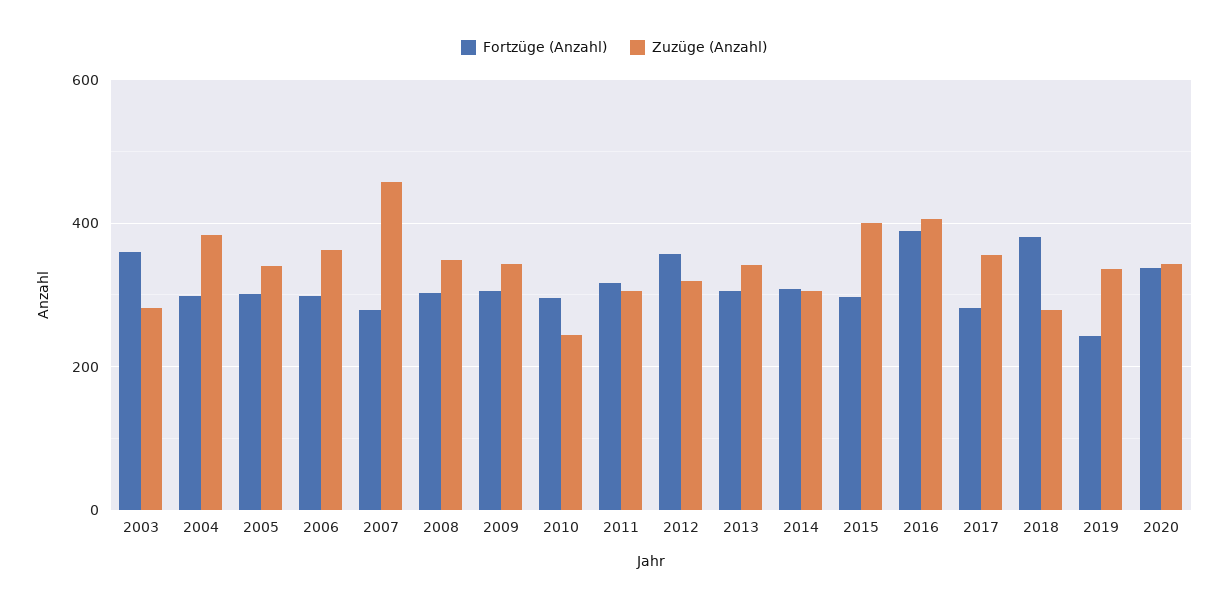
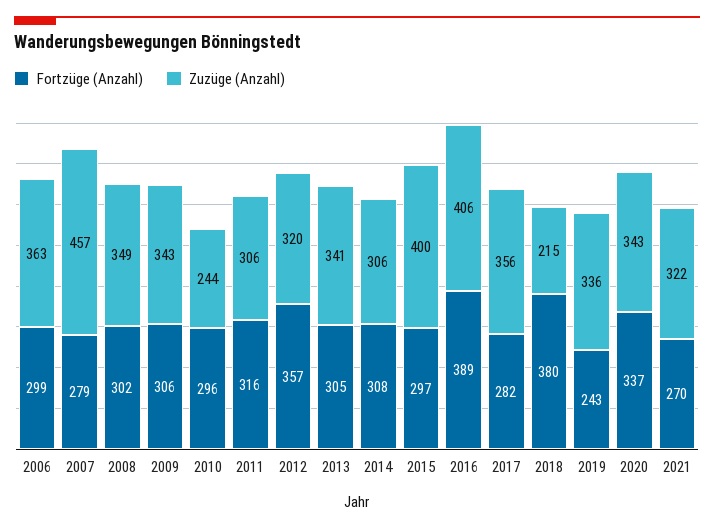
Fortzüge (Anzahl), 2003: 360 -> none
Zuzüge (Anzahl), 2003: 280 -> none
Fortzüge (Anzahl), 2004: 300 -> none
Zuzüge (Anzahl), 2004: 380 -> none
Fortzüge (Anzahl), 2005: 300 -> none
Zuzüge (Anzahl), 2005: 340 -> none
Zuzüge (Anzahl), 2018: 280 -> 215
Fortzüge (Anzahl), 2021: none -> 270
Zuzüge (Anzahl), 2021: none -> 322

